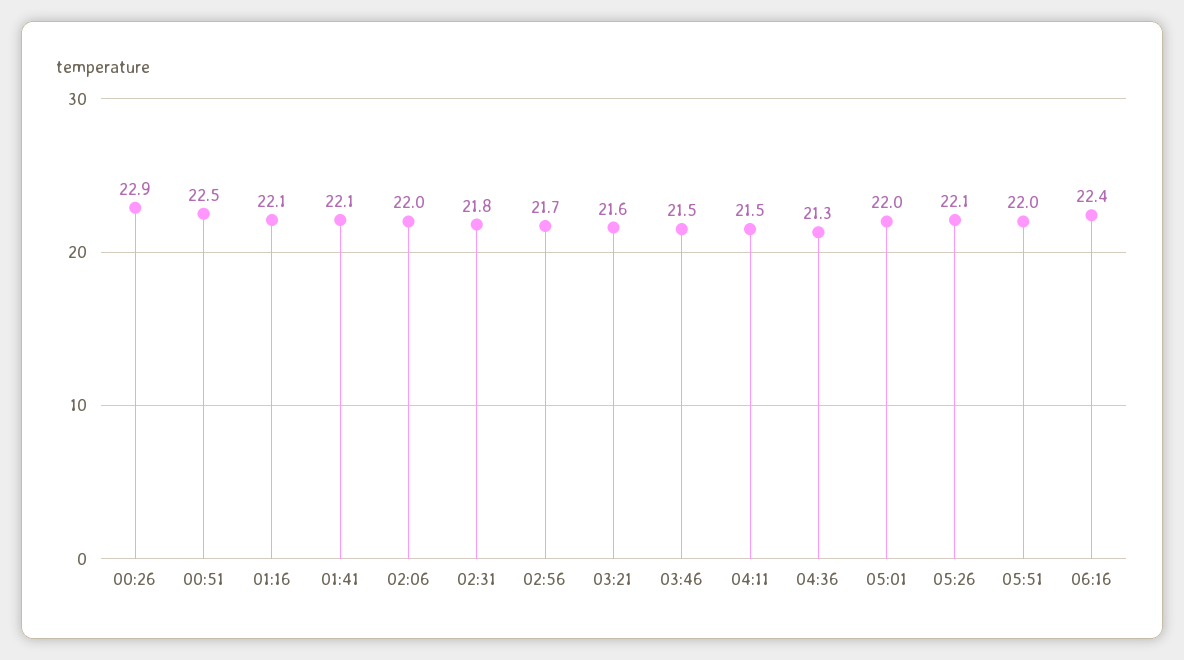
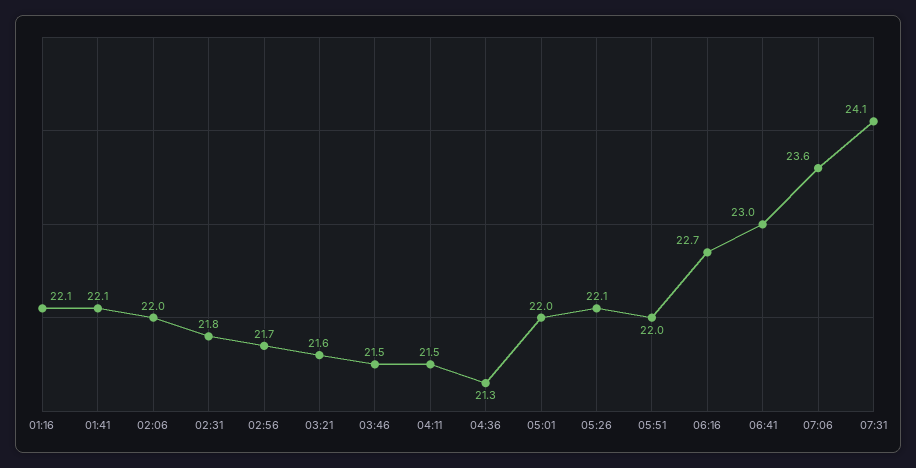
00:26: 22.9 -> none
00:51: 22.5 -> none
06:16: 22.4 -> 22.7
06:41: none -> 23
07:06: none -> 23.6
07:31: none -> 24.1

